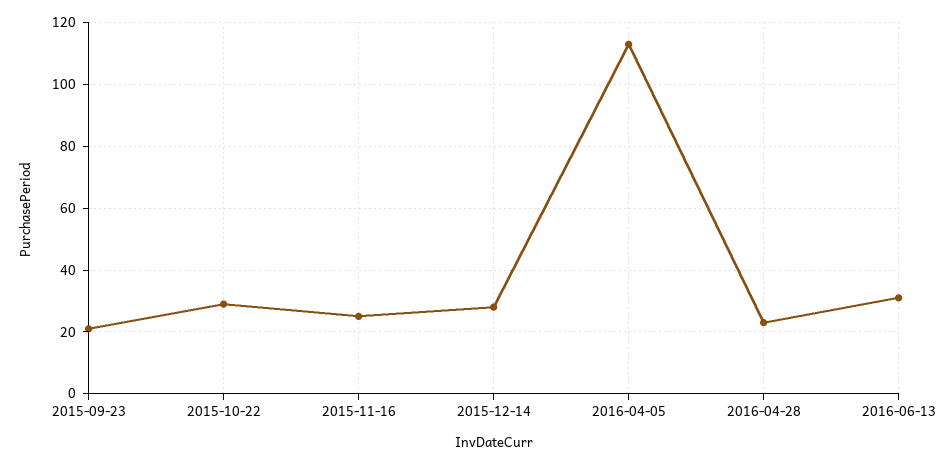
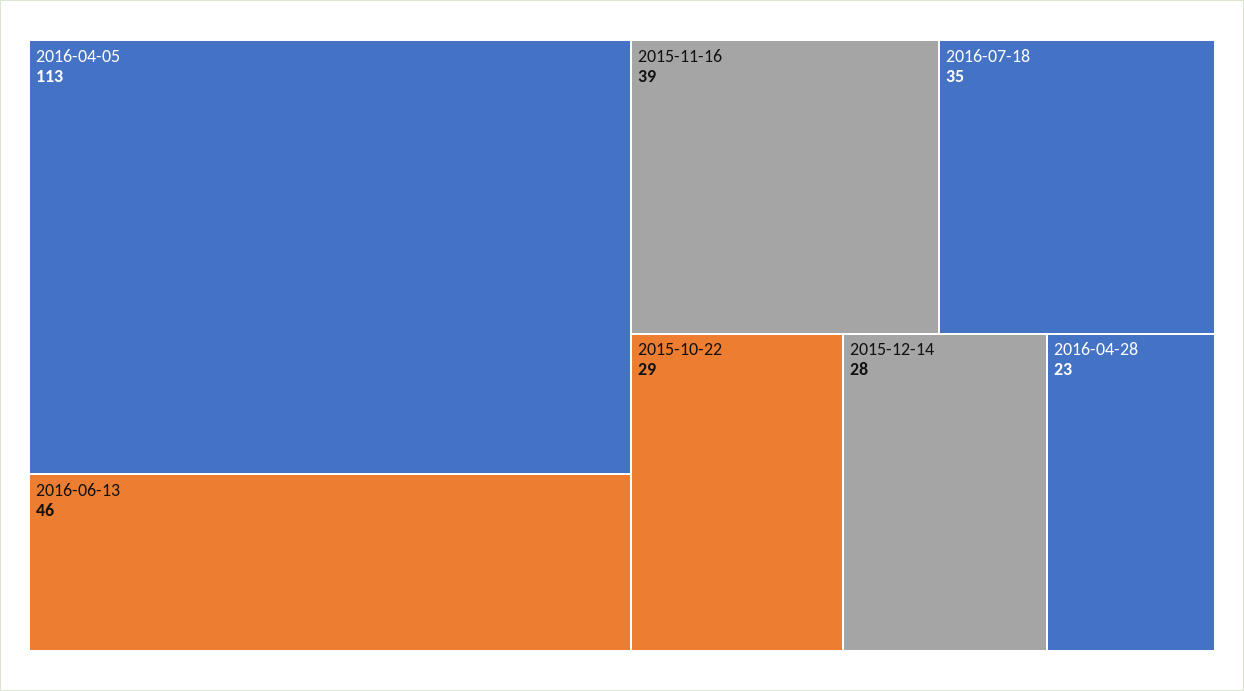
2015-09-23: 20 -> none
2015-11-16: 25 -> 39
2016-06-13: 30 -> 46
2016-07-18: none -> 35

